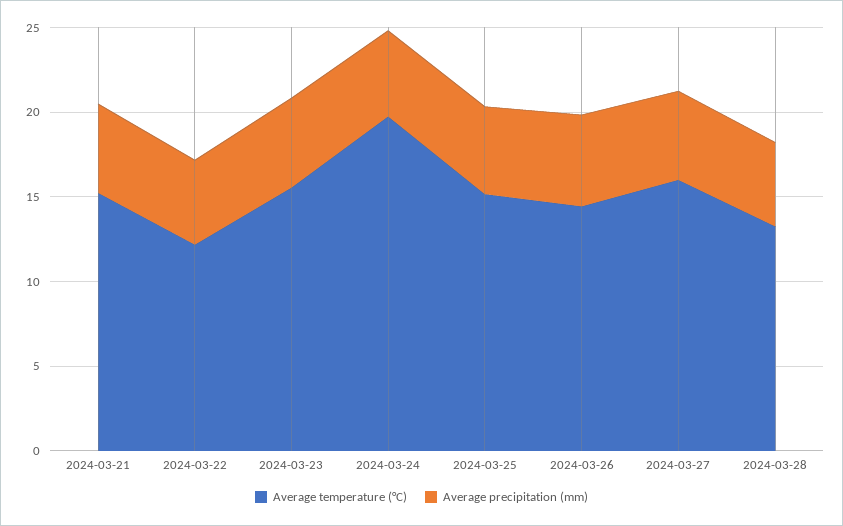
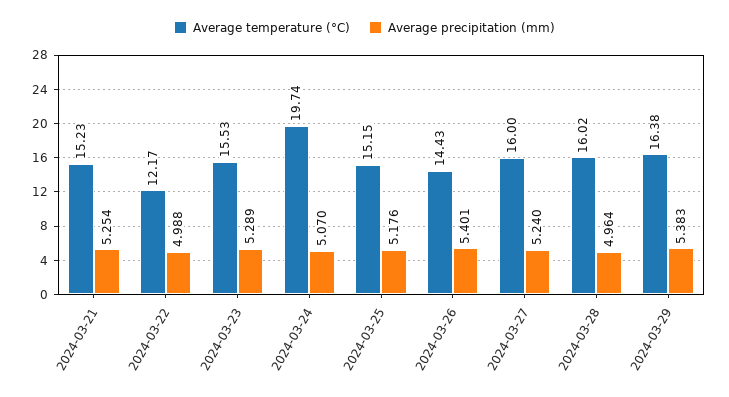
Average temperature (°C), 2024-03-28: 13 -> 16.02
Average temperature (°C), 2024-03-29: none -> 16.38
Average precipitation (mm), 2024-03-29: none -> 5.383

